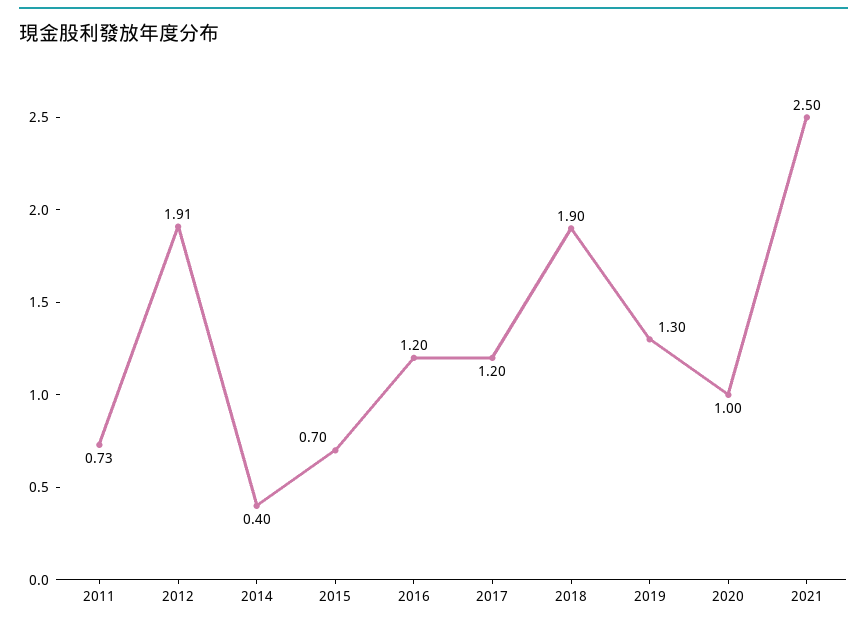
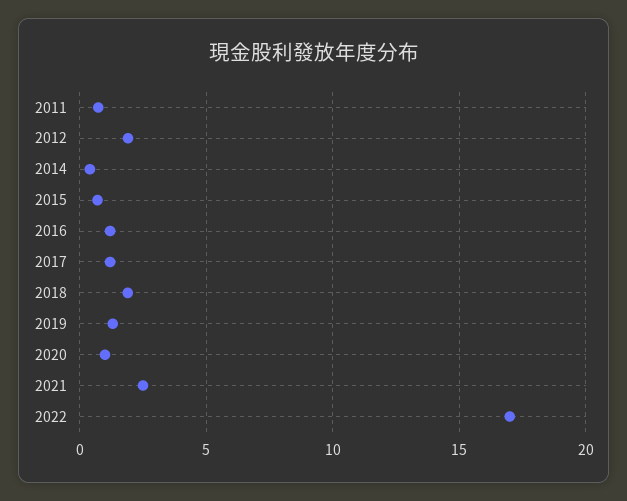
2022: none -> 17

